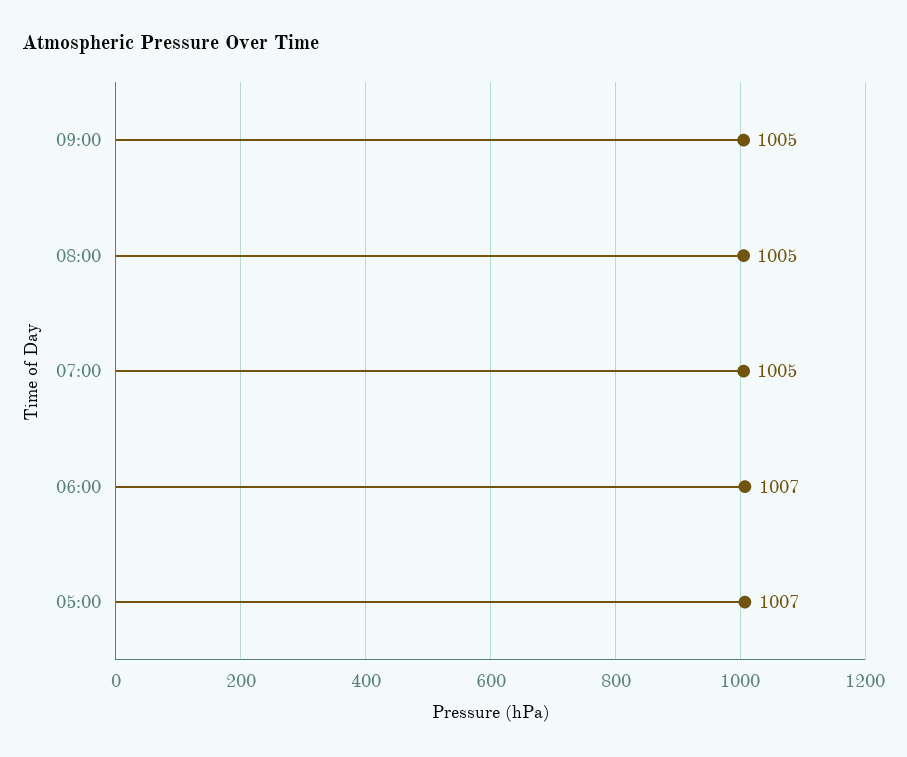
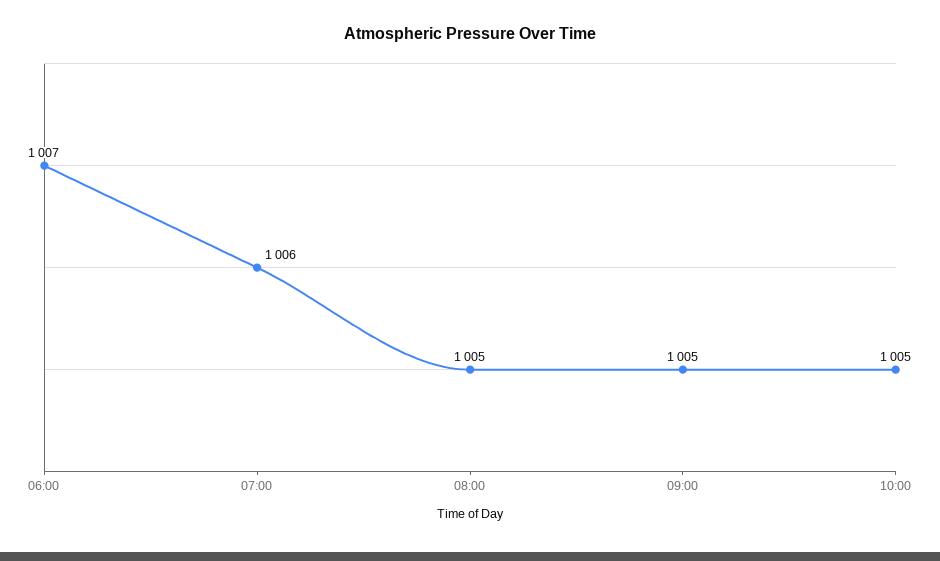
07:00: 1005 -> 1006
05:00: 1007 -> none
10:00: none -> 1005

